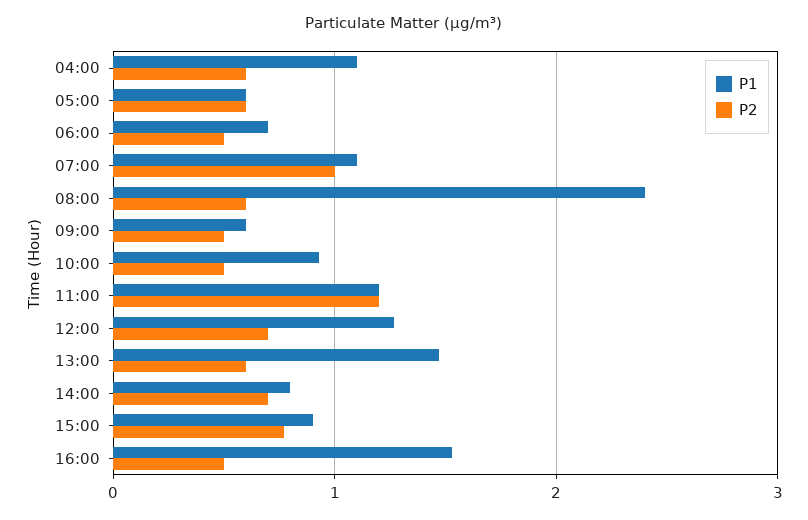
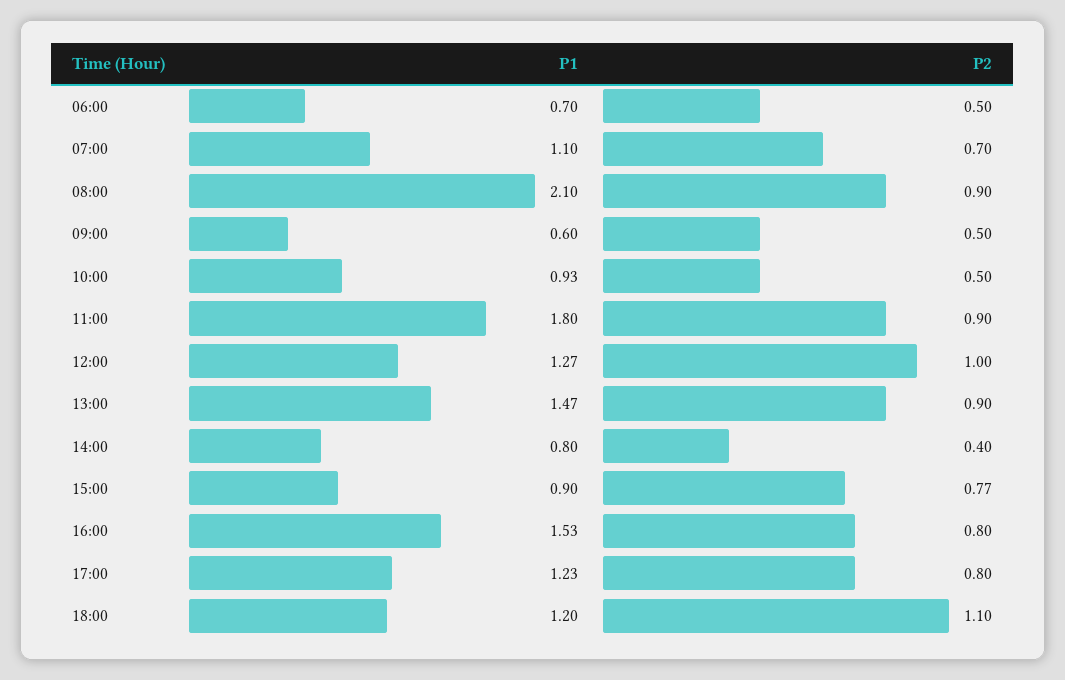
P1, 04:00: 1.1 -> none
P2, 04:00: 0.6 -> none
P1, 05:00: 0.6 -> none
P2, 05:00: 0.6 -> none
P2, 07:00: 1 -> 0.7
P1, 08:00: 2.4 -> 2.1
P2, 08:00: 0.6 -> 0.9
P1, 11:00: 1.2 -> 1.8
P2, 11:00: 1.2 -> 0.9
P2, 12:00: 0.7 -> 1
P2, 13:00: 0.6 -> 0.9
P2, 14:00: 0.7 -> 0.4
P2, 16:00: 0.5 -> 0.8
P1, 17:00: none -> 1.23
P2, 17:00: none -> 0.8
P1, 18:00: none -> 1.2
P2, 18:00: none -> 1.1

